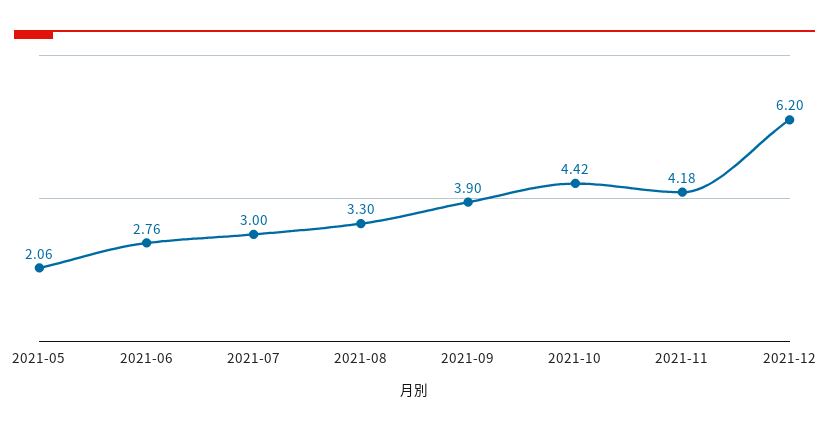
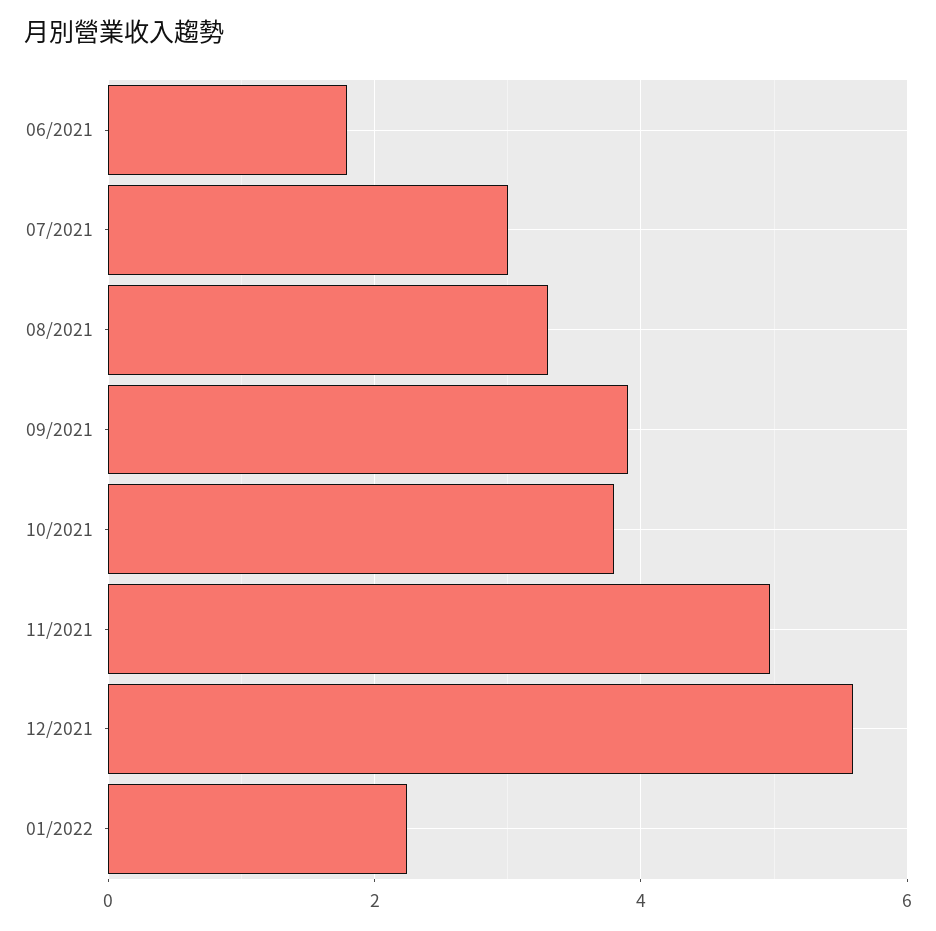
2021-05: 2.06 -> none
2021-06: 2.76 -> 1.8
2021-10: 4.42 -> 3.8
2021-11: 4.18 -> 5
2021-12: 6.2 -> 5.6
01/2022: none -> 2.2

